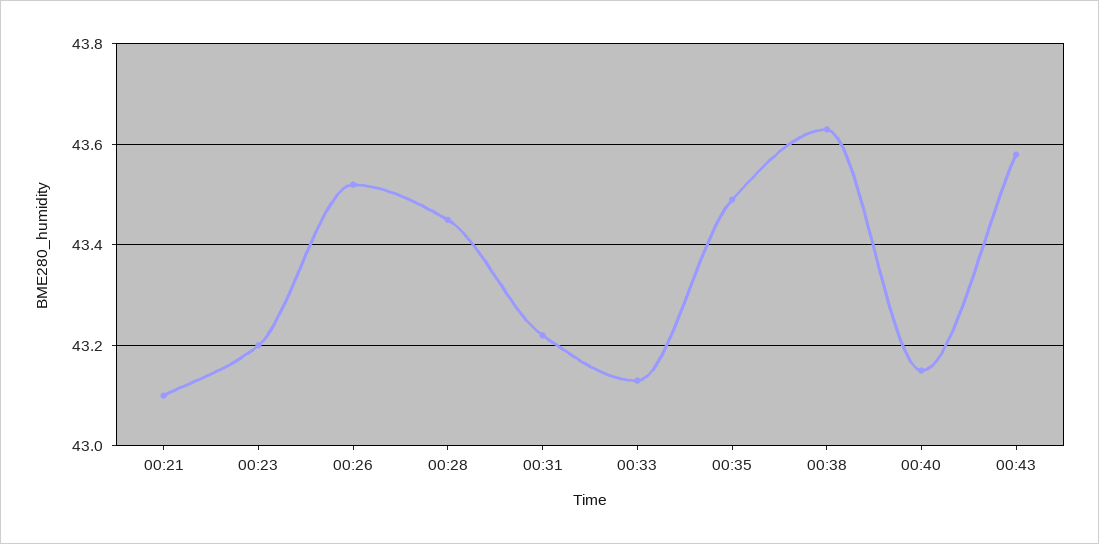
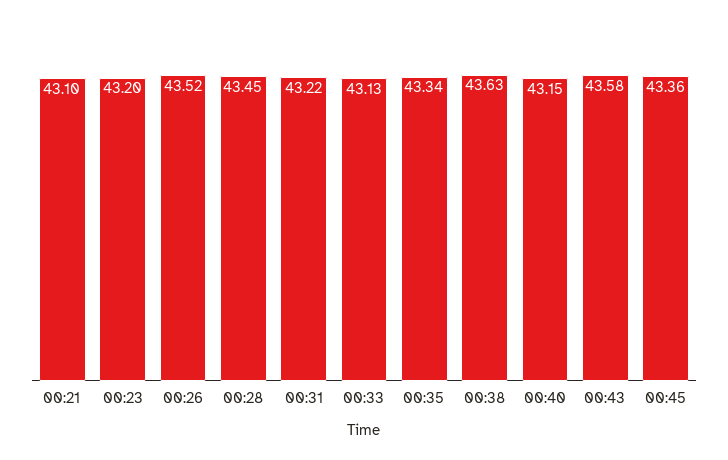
00:35: 43.5 -> 43.34
00:45: none -> 43.36

